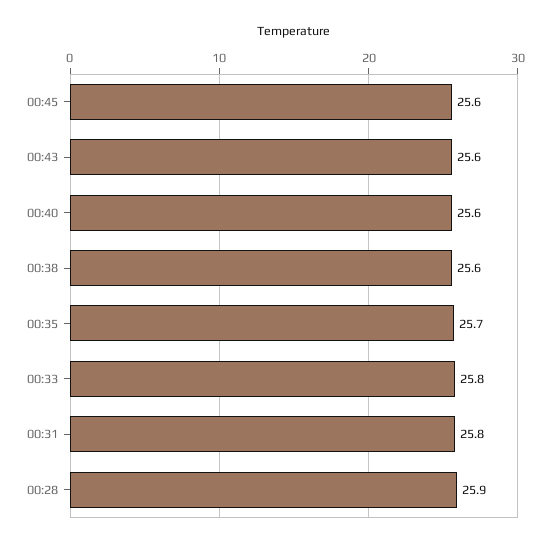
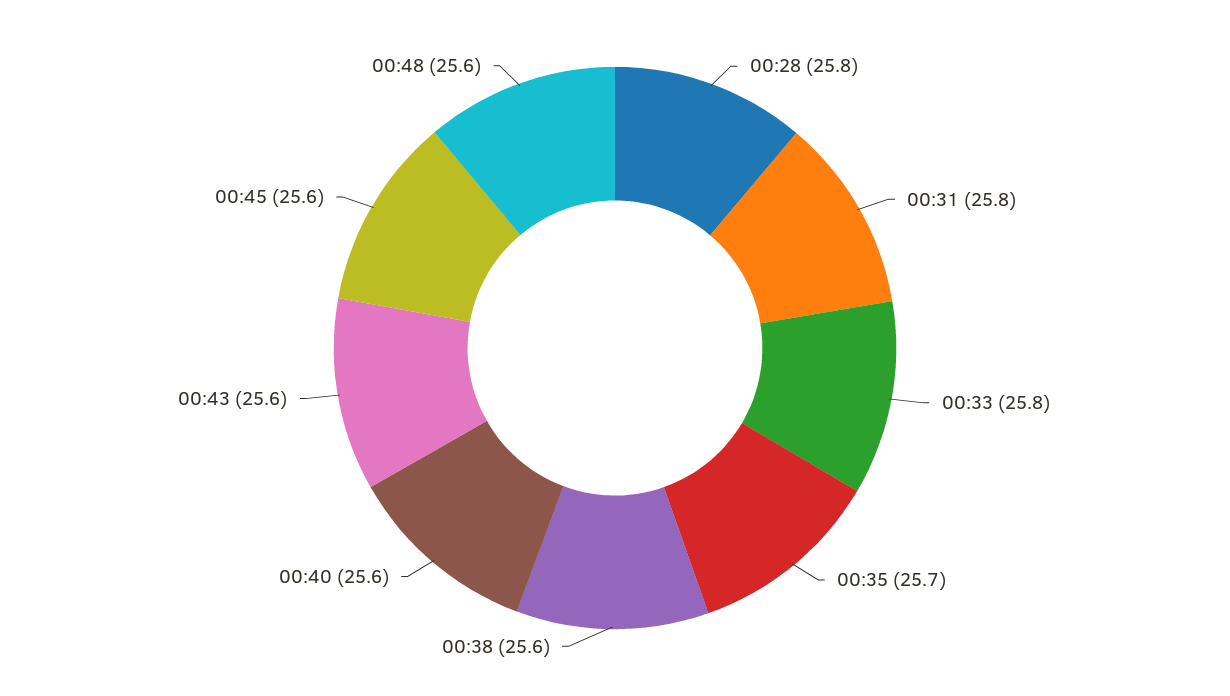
00:28: 25.9 -> 25.8
00:48: none -> 25.6

